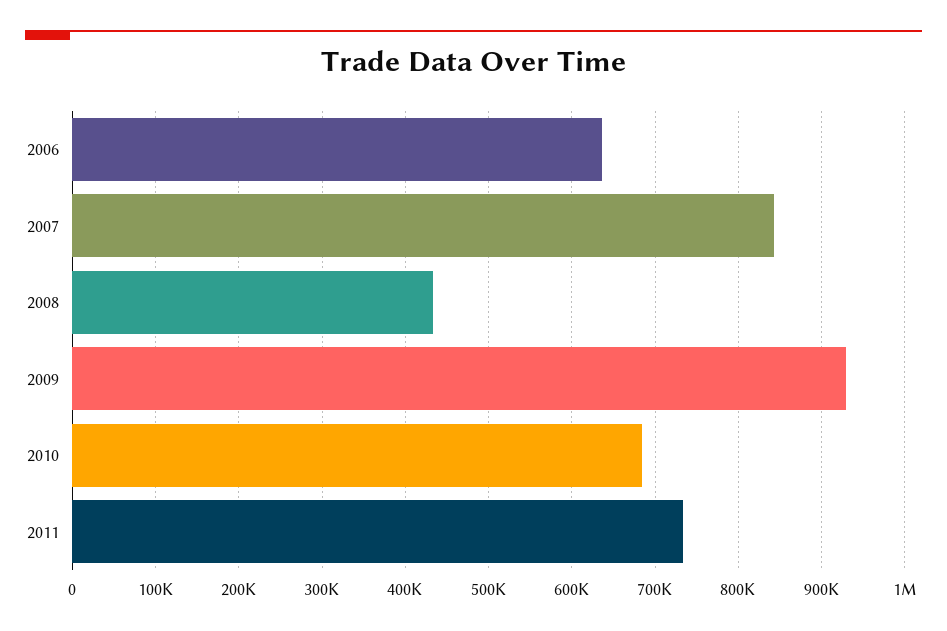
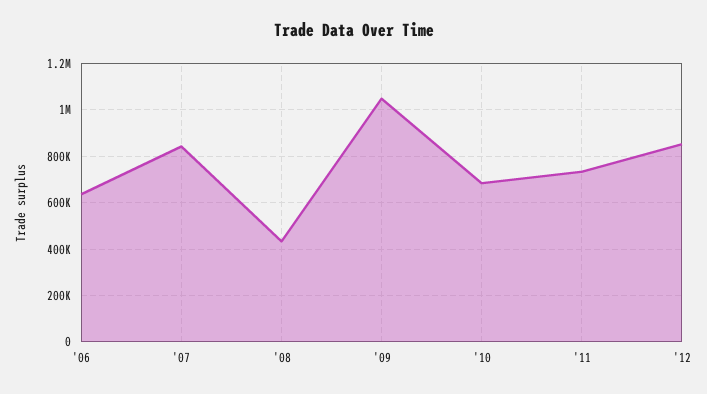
2009: 930000 -> 1050000
'12: none -> 850000

